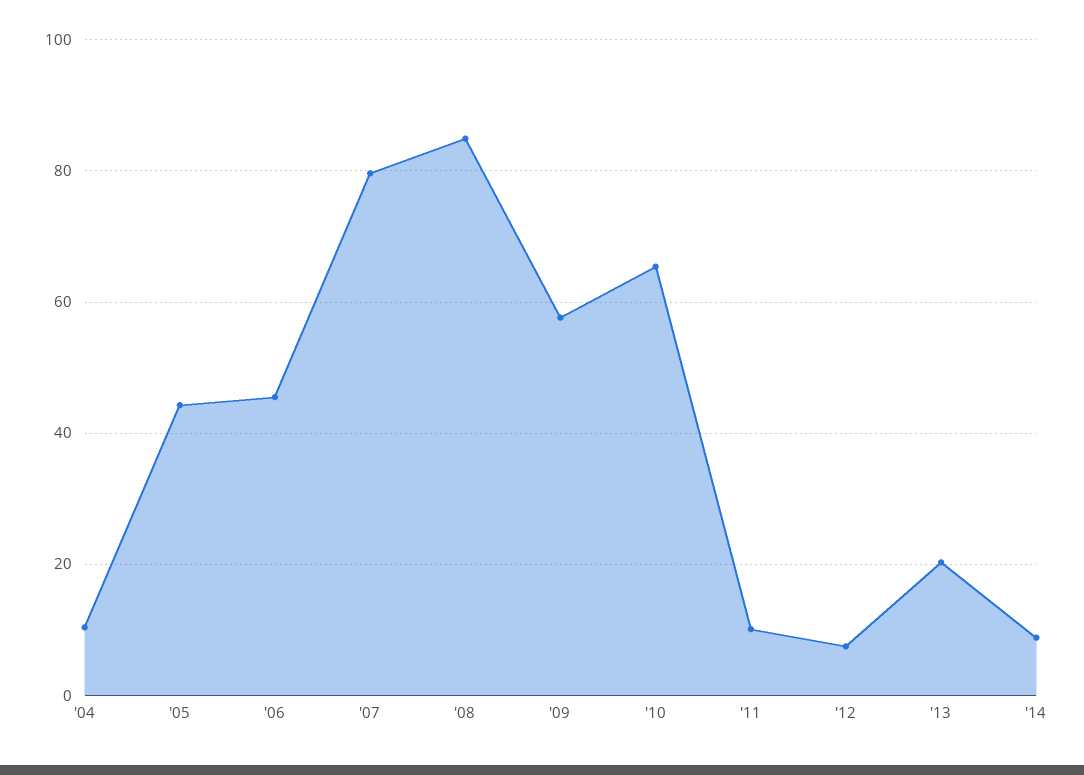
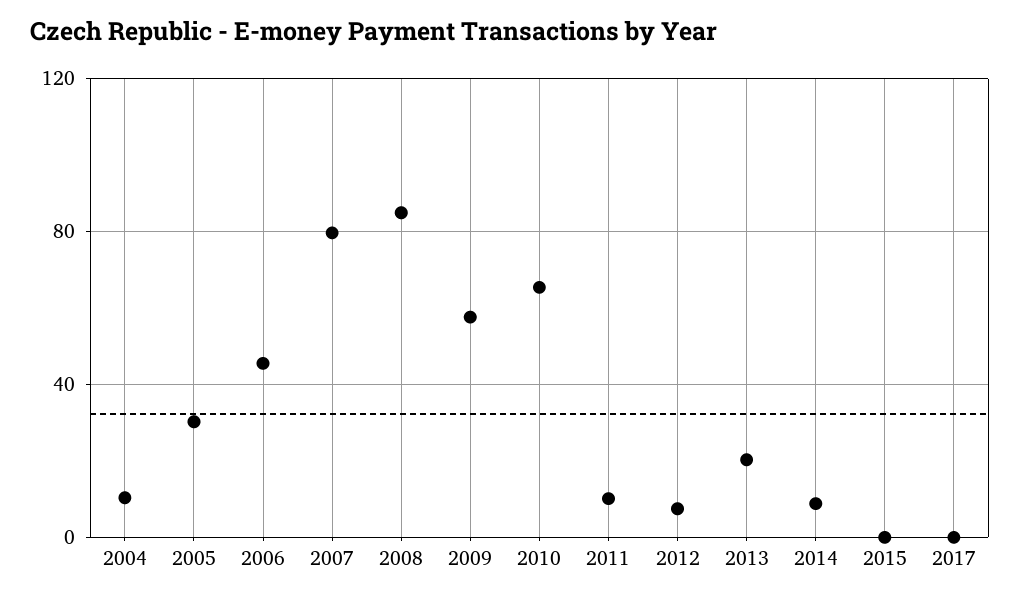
'05: 44 -> 30
2015: none -> 0
2017: none -> 0

